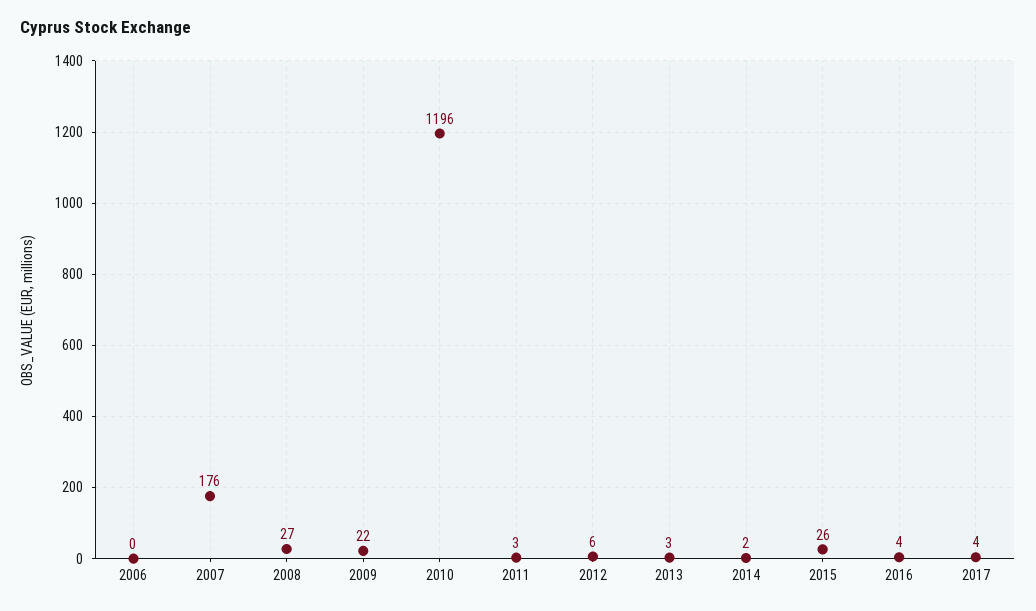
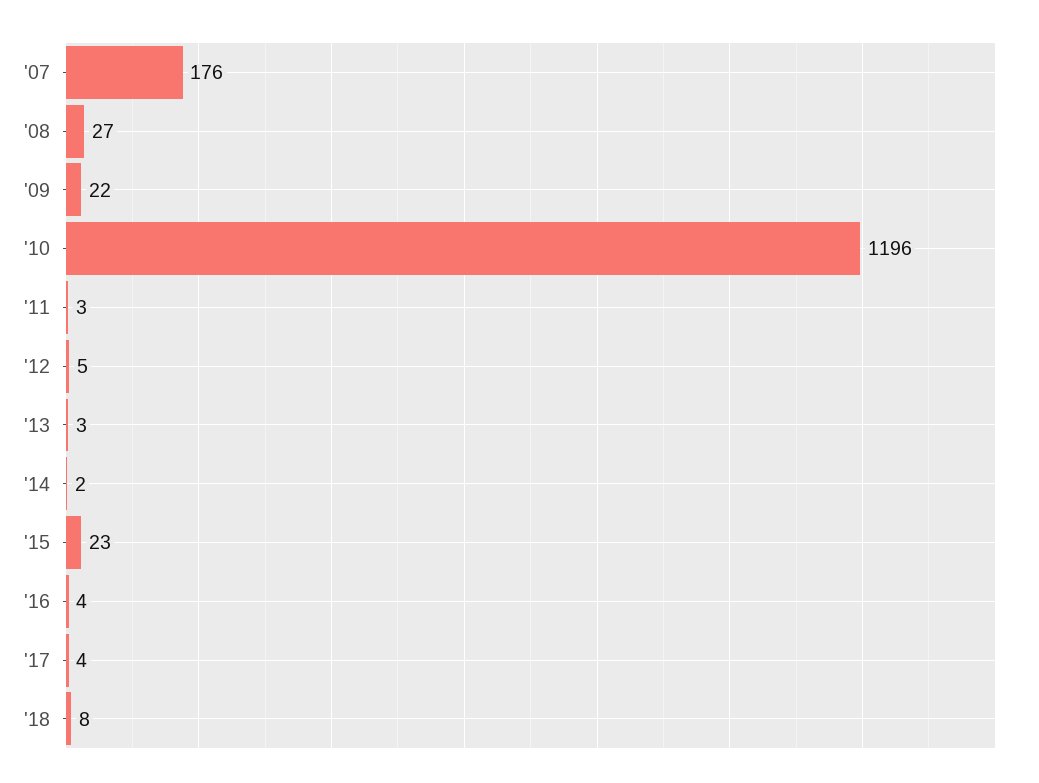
2006: 0 -> none
2012: 6 -> 5
2015: 26 -> 23
'18: none -> 8

